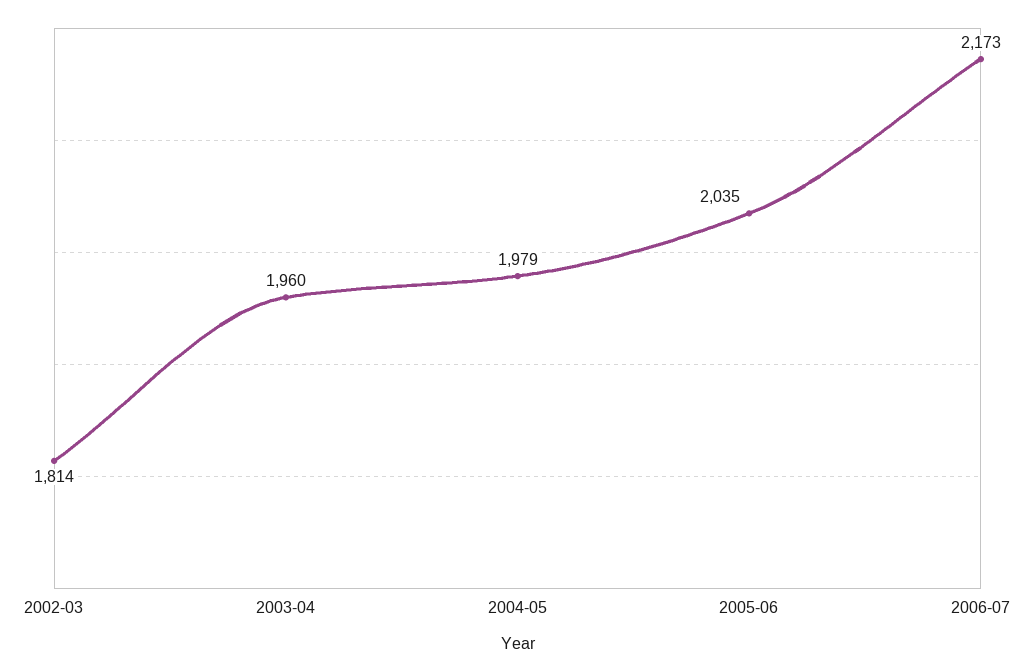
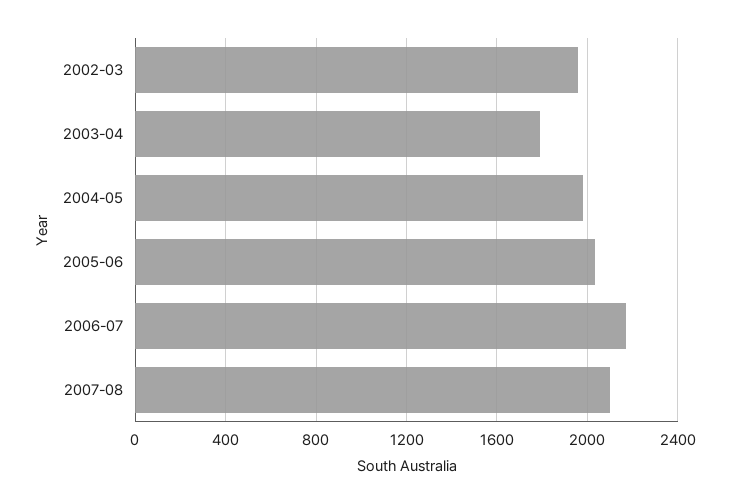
2002-03: 1814 -> 1950
2003-04: 1960 -> 1800
2007-08: none -> 2100

